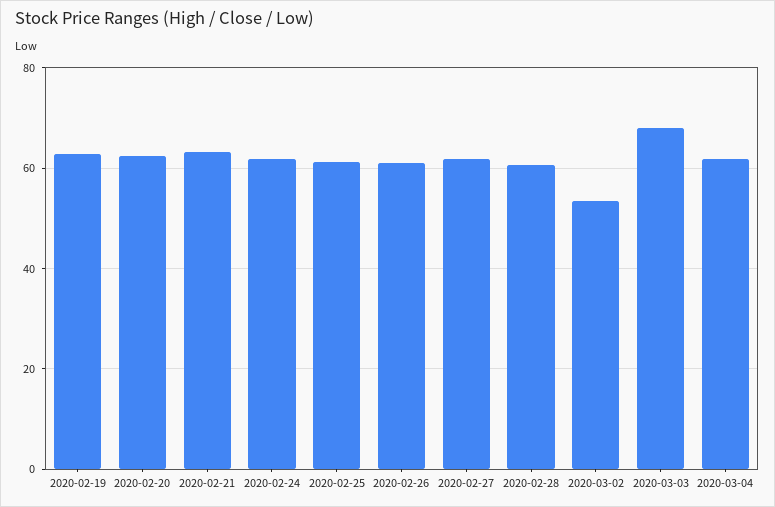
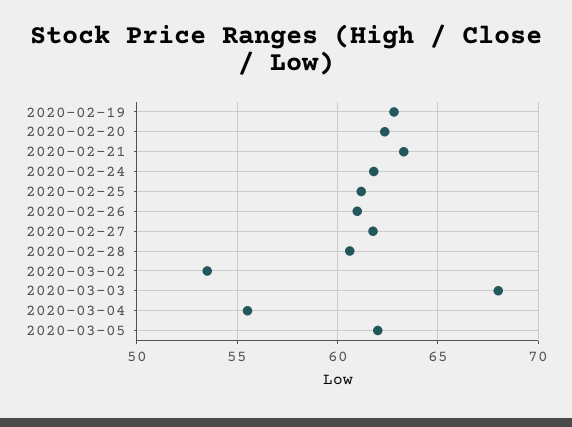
2020-03-04: 62 -> 55.5
2020-03-05: none -> 62

